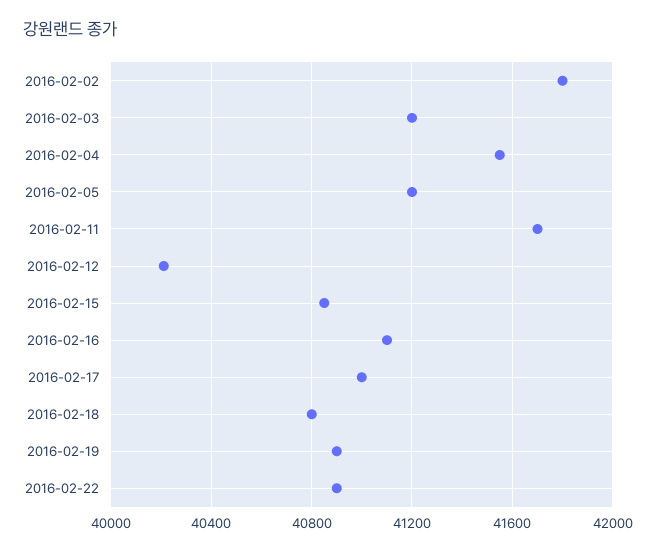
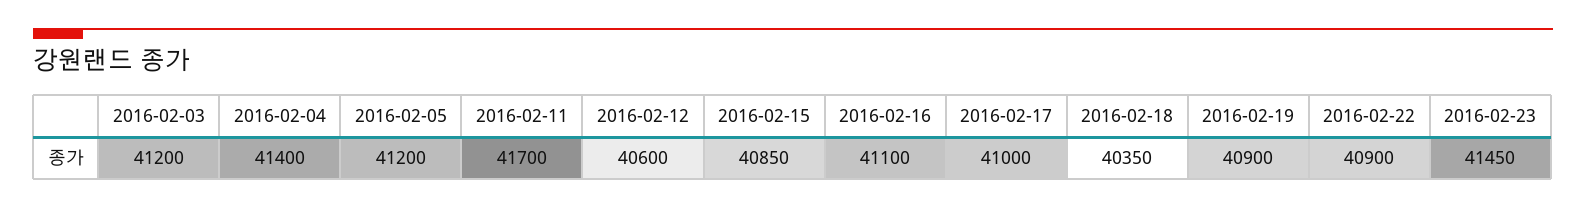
2016-02-02: 41800 -> none
2016-02-04: 41550 -> 41400
2016-02-12: 40200 -> 40600
2016-02-18: 40800 -> 40350
2016-02-23: none -> 41450

